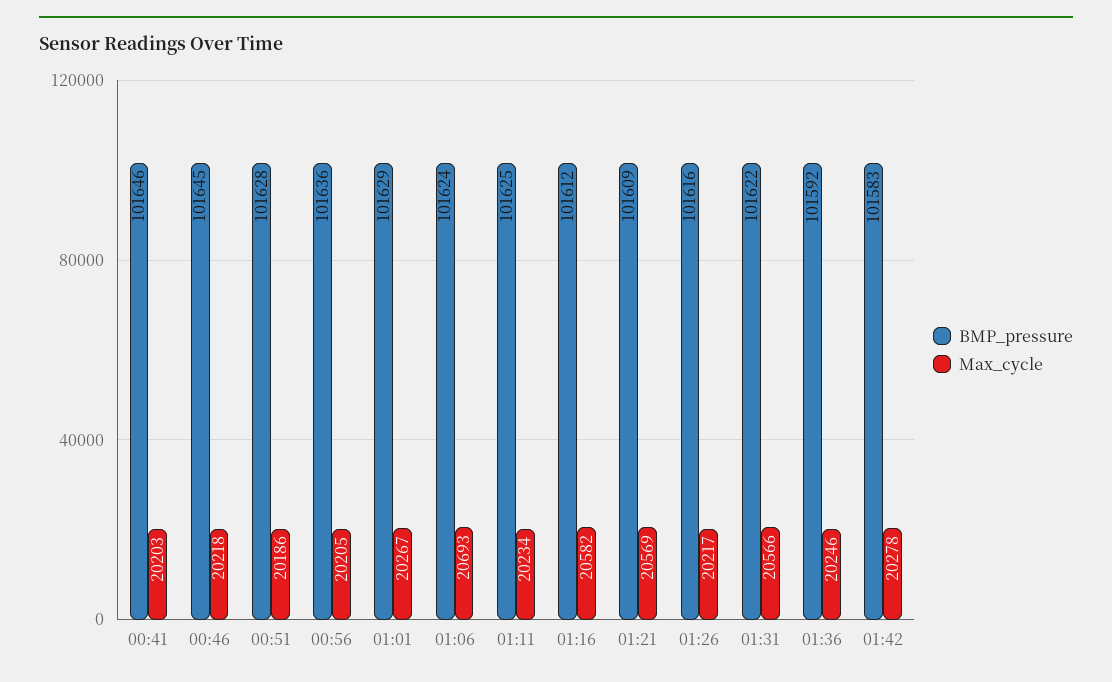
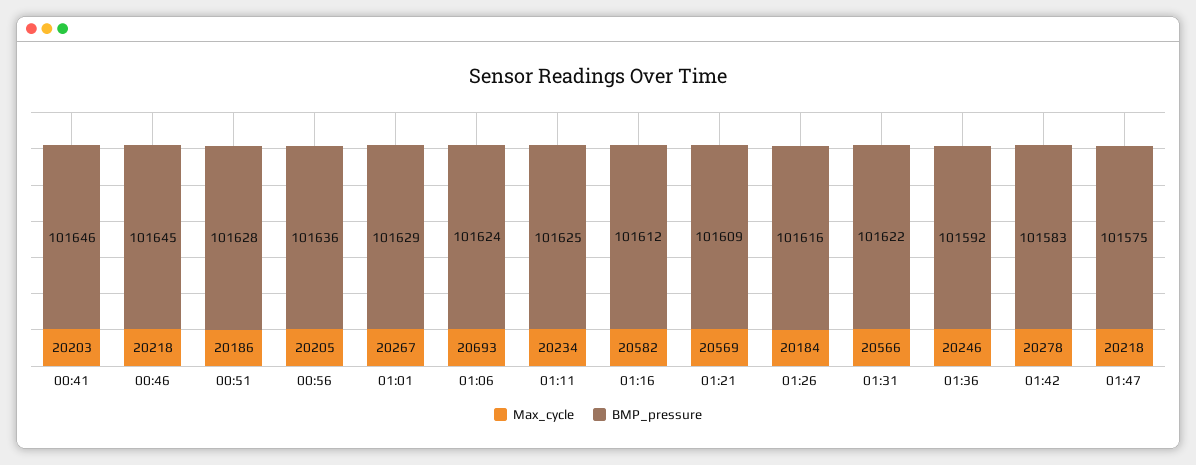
Max_cycle, 01:26: 20217 -> 20184
Max_cycle, 01:47: none -> 20218
BMP_pressure, 01:47: none -> 101575

